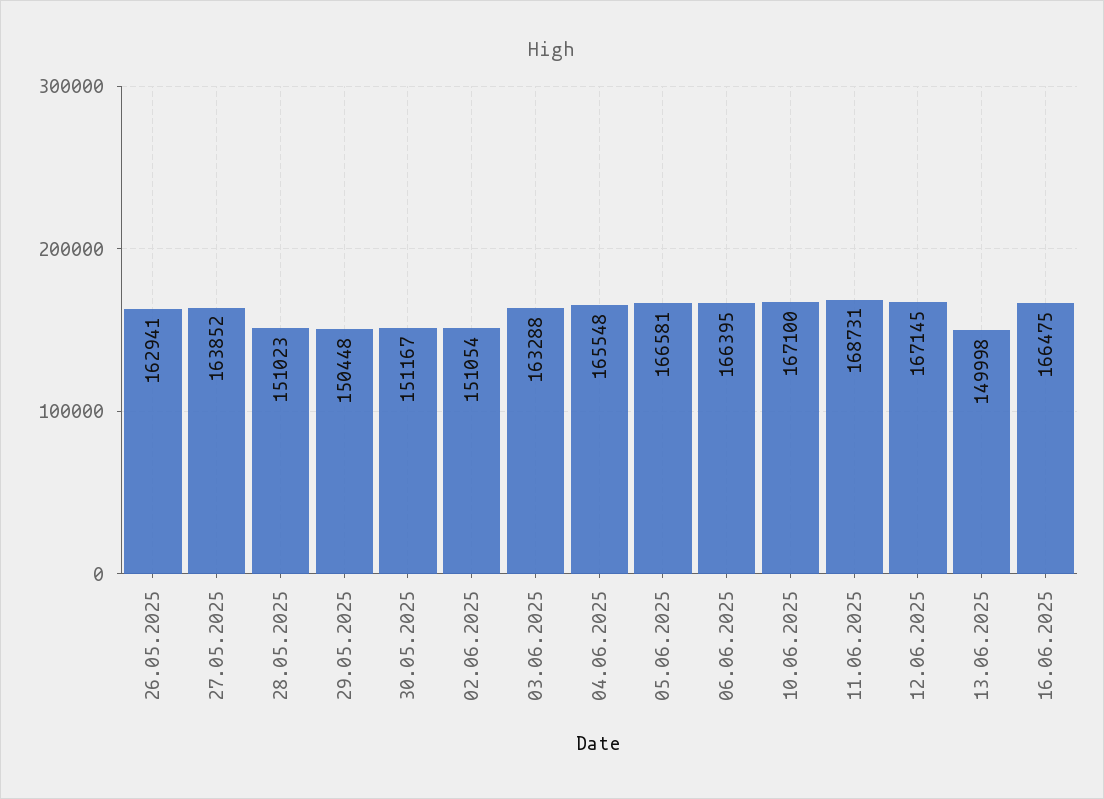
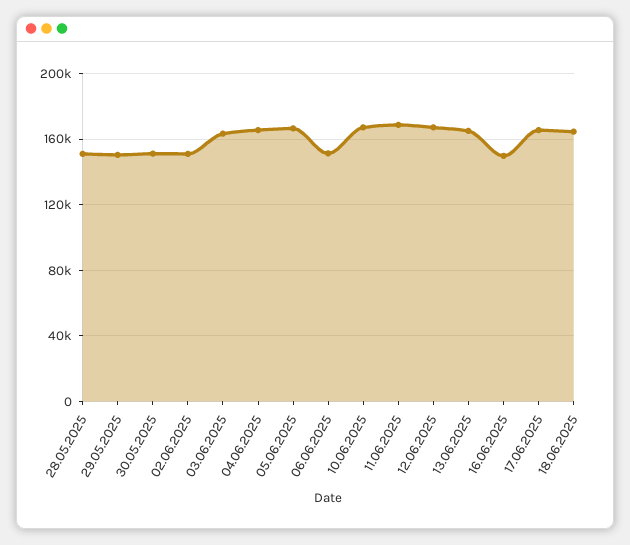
26.05.2025: 162941 -> none
27.05.2025: 163852 -> none
06.06.2025: 166395 -> 150000
13.06.2025: 149998 -> 165000
16.06.2025: 166475 -> 150000
17.06.2025: none -> 165000
18.06.2025: none -> 165000

